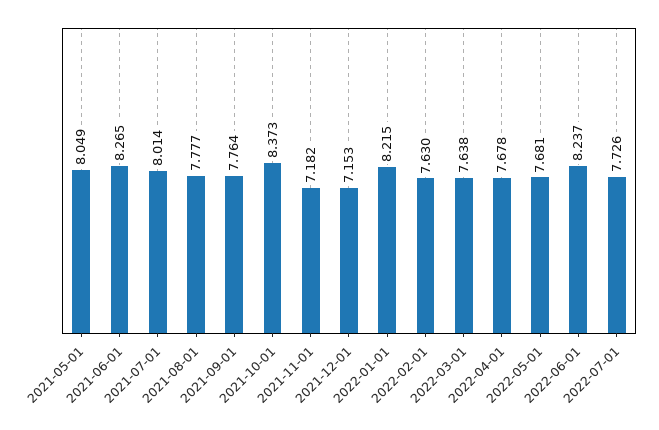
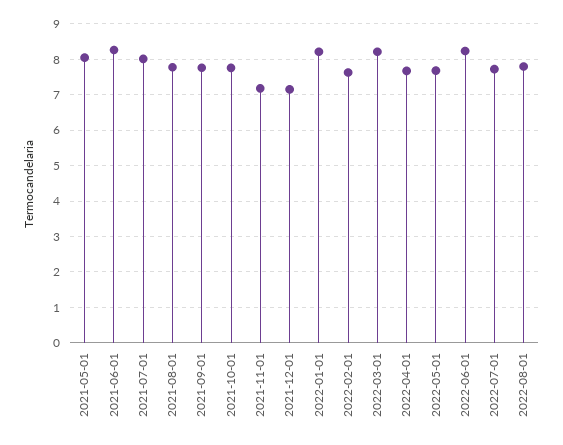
2021-10-01: 8.373 -> 7.8
2022-03-01: 7.638 -> 8.2
2022-08-01: none -> 7.8

